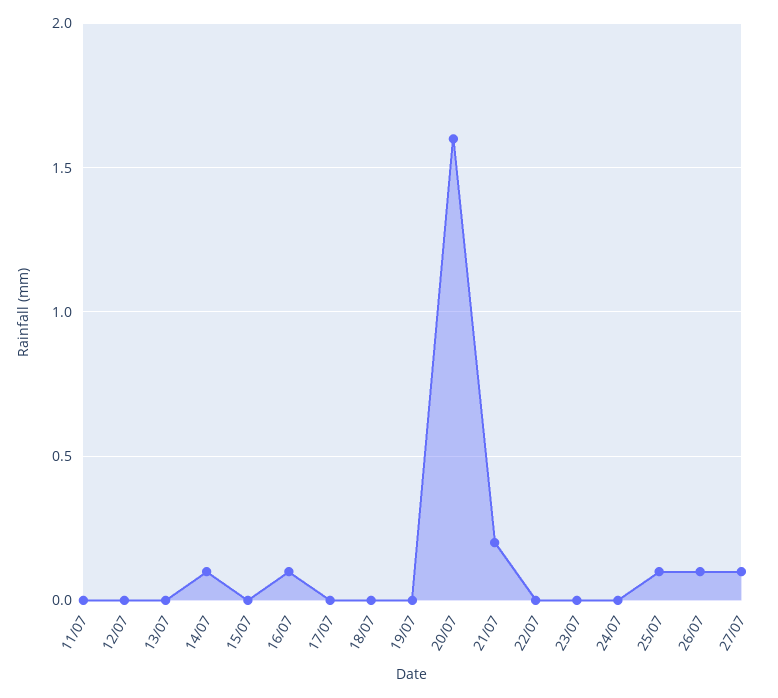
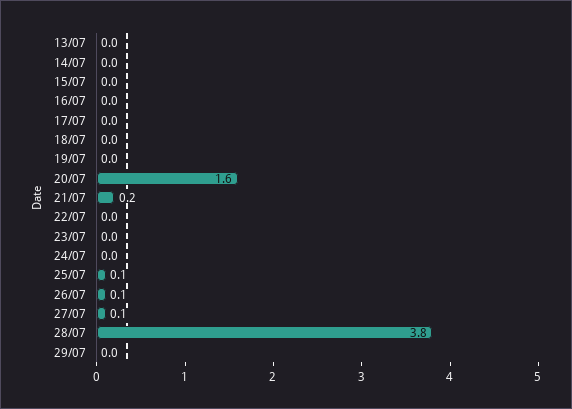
11/07: 0 -> none
12/07: 0 -> none
14/07: 0.1 -> 0
16/07: 0.1 -> 0
28/07: none -> 3.8
29/07: none -> 0

